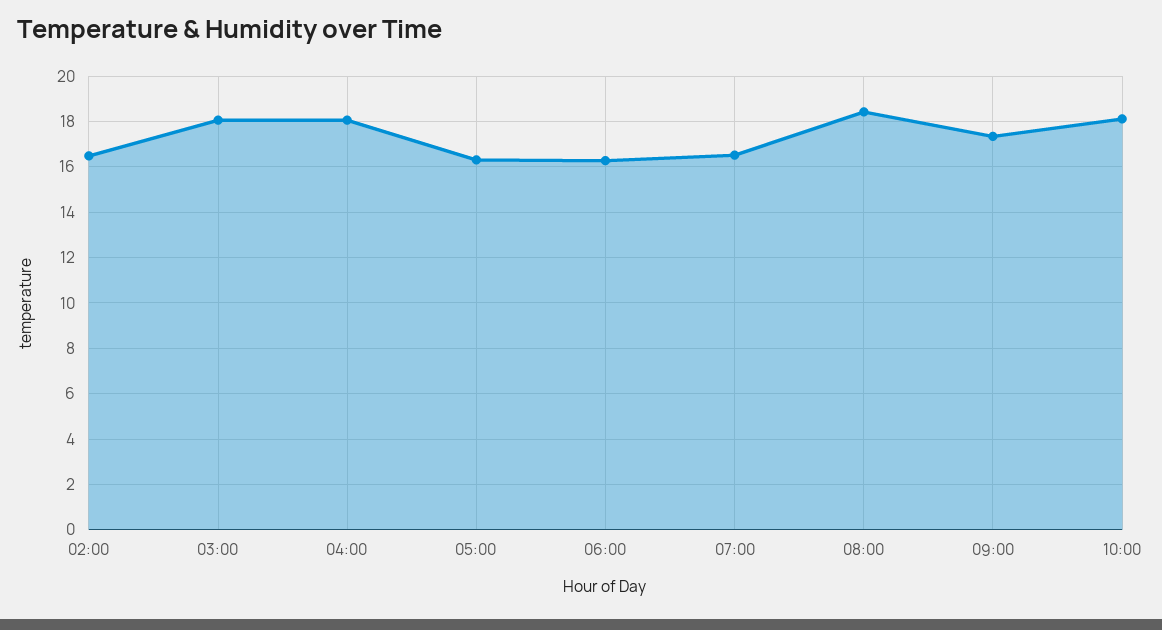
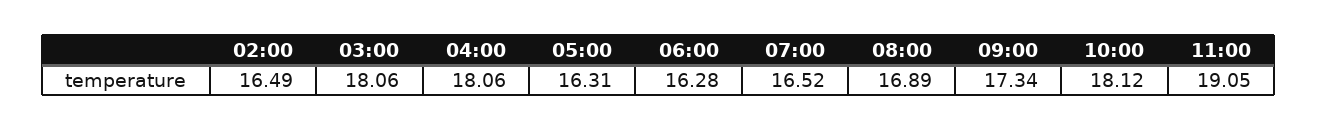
08:00: 18.5 -> 16.89
11:00: none -> 19.05

